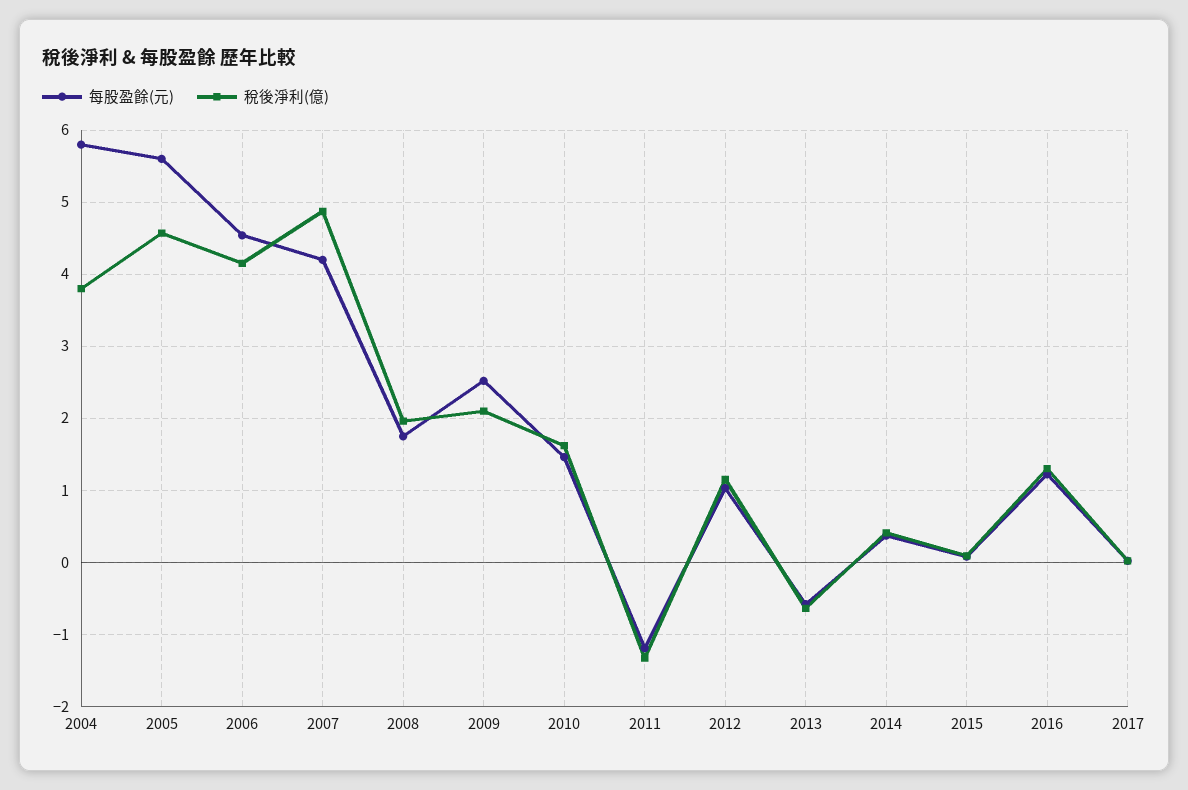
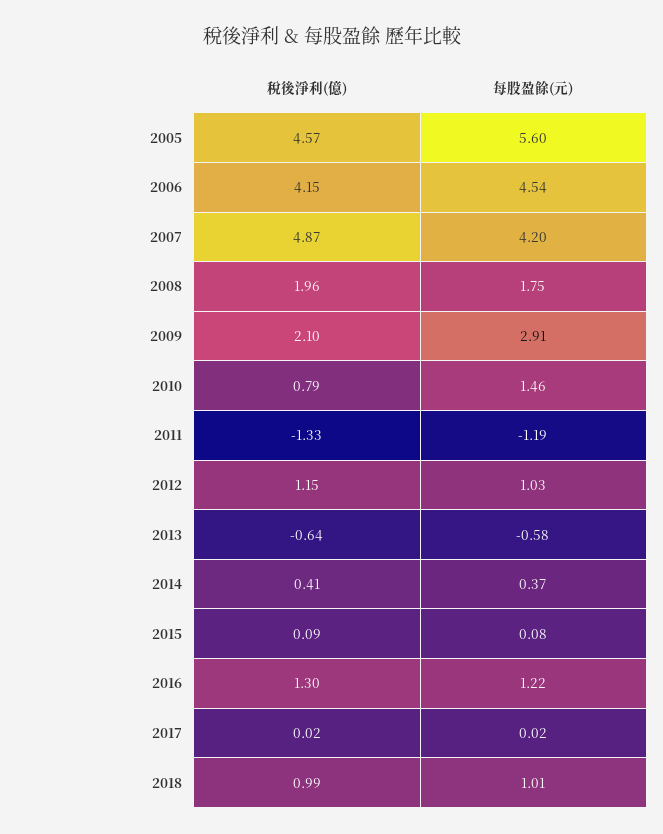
每股盈餘(元), 2004: 5.8 -> none
稅後淨利(億), 2004: 3.8 -> none
每股盈餘(元), 2009: 2.5 -> 2.91
稅後淨利(億), 2010: 1.6 -> 0.79
稅後淨利(億), 2018: none -> 0.99
每股盈餘(元), 2018: none -> 1.01

